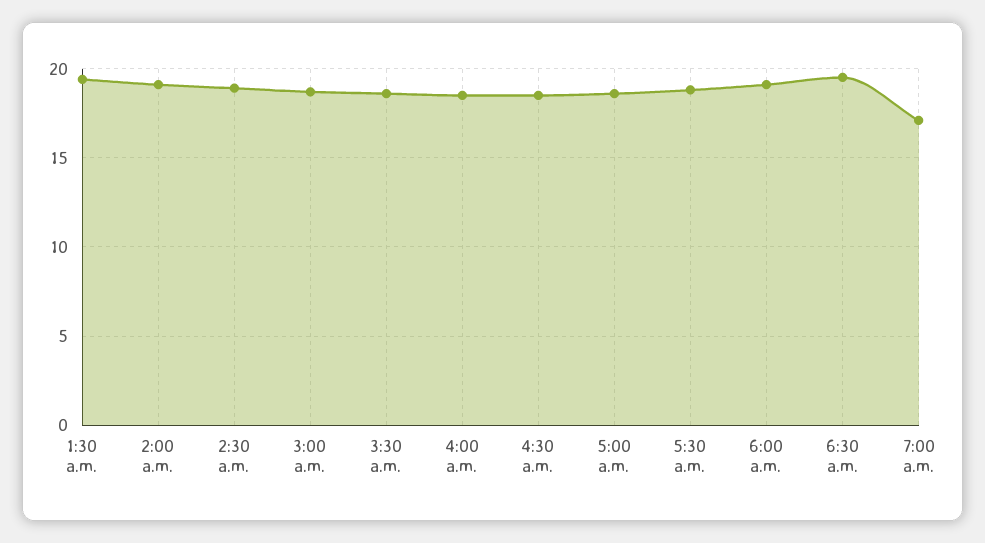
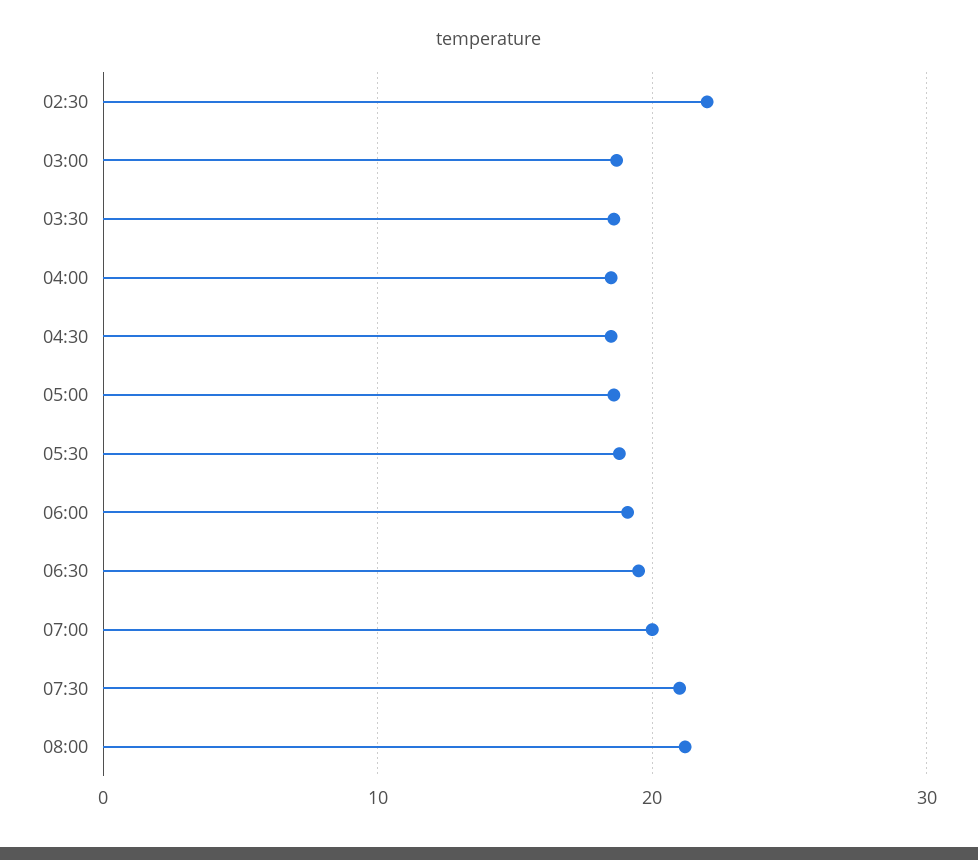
1:30 a.m.: 19.5 -> none
2:00 a.m.: 19 -> none
2:30 a.m.: 19 -> 22
7:00 a.m.: 17 -> 20
07:30: none -> 21
08:00: none -> 21

